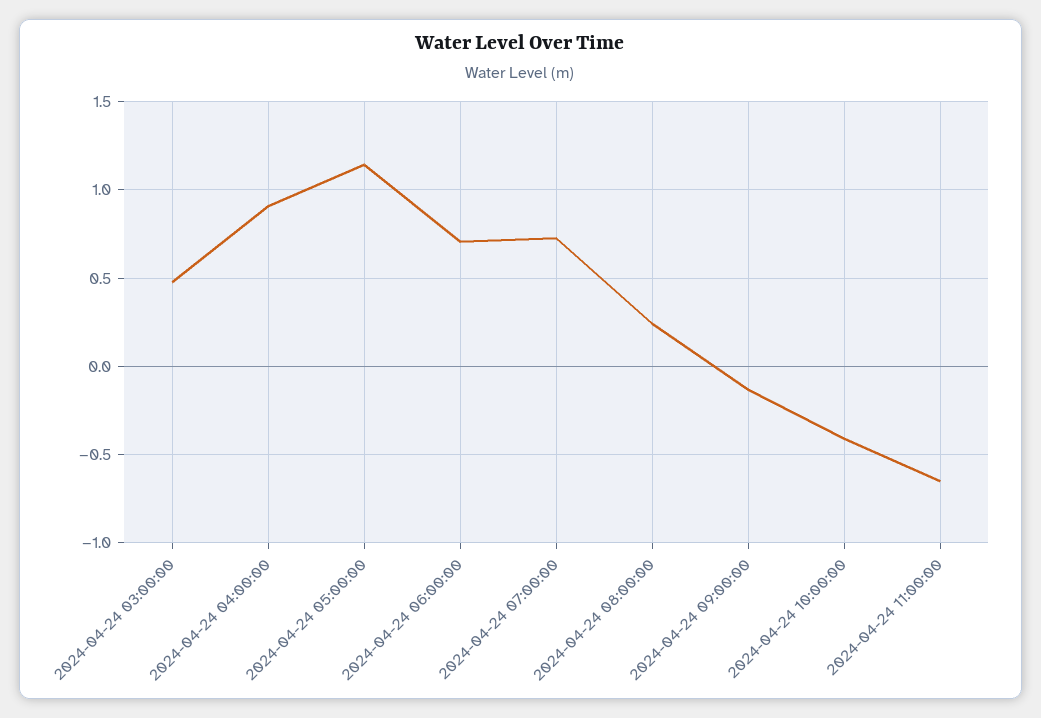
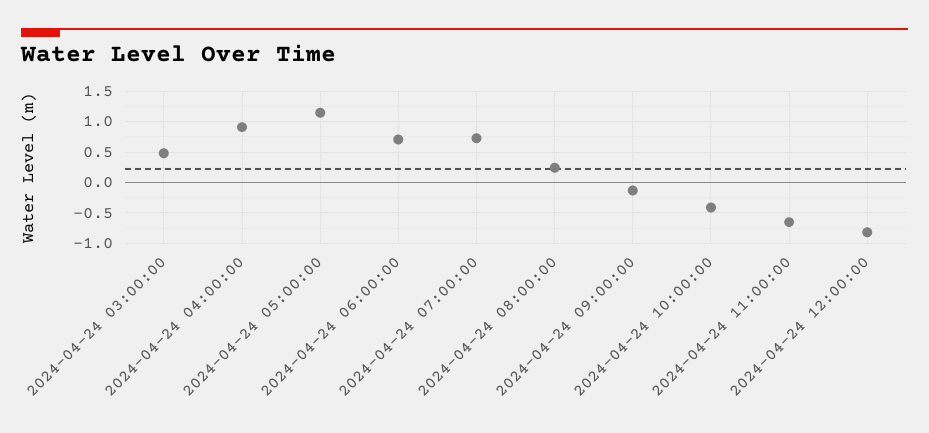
2024-04-24 12:00:00: none -> -0.8

